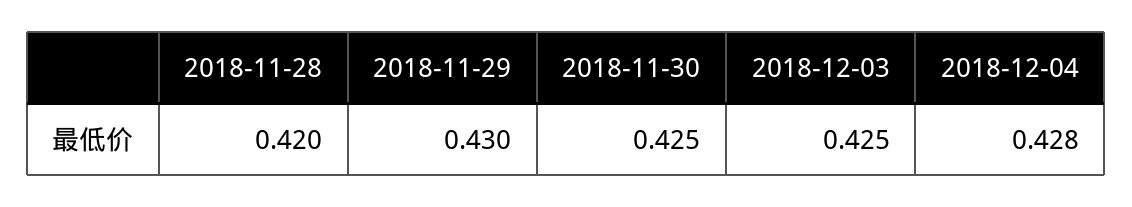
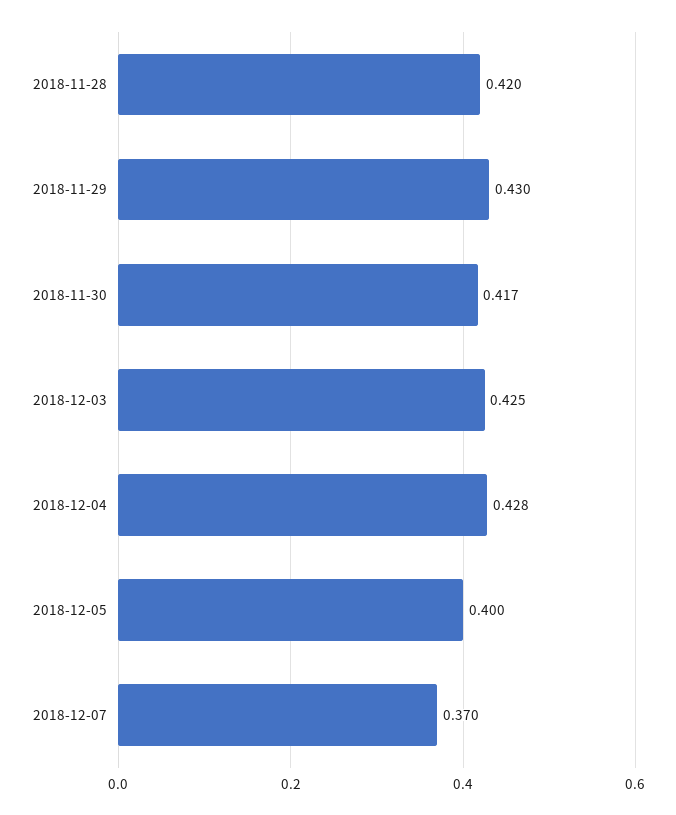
2018-11-30: 0.425 -> 0.417
2018-12-05: none -> 0.4
2018-12-07: none -> 0.37

